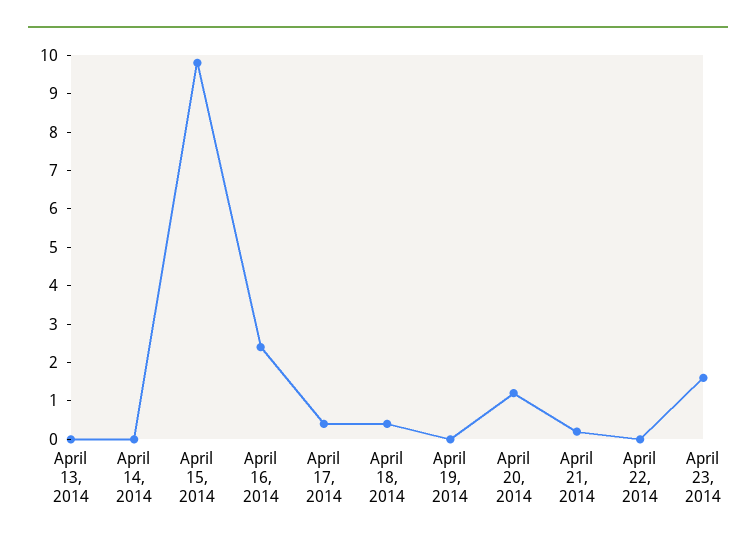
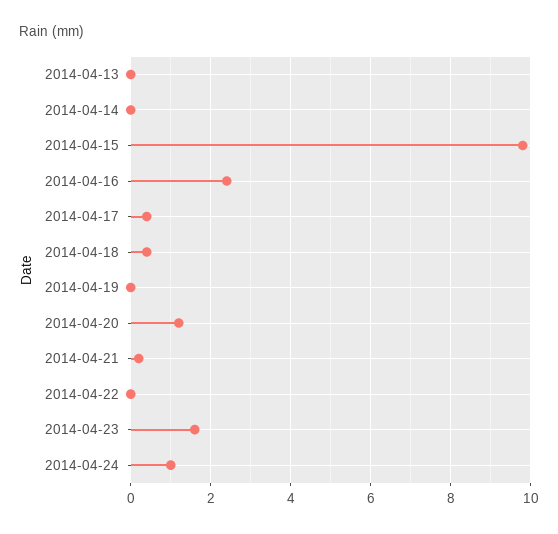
2014-04-24: none -> 1

